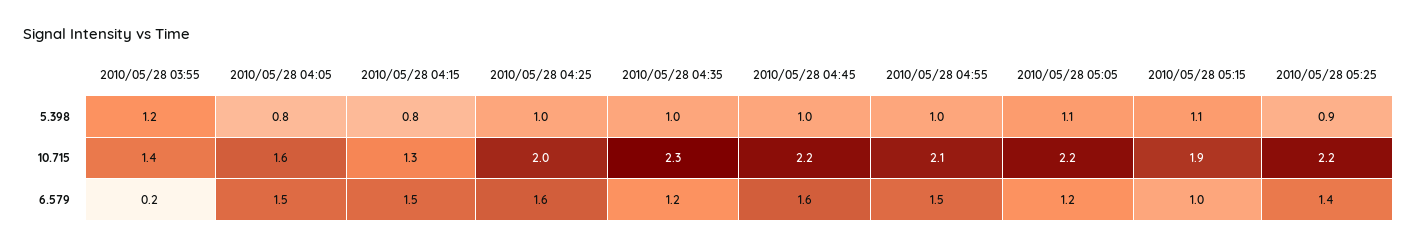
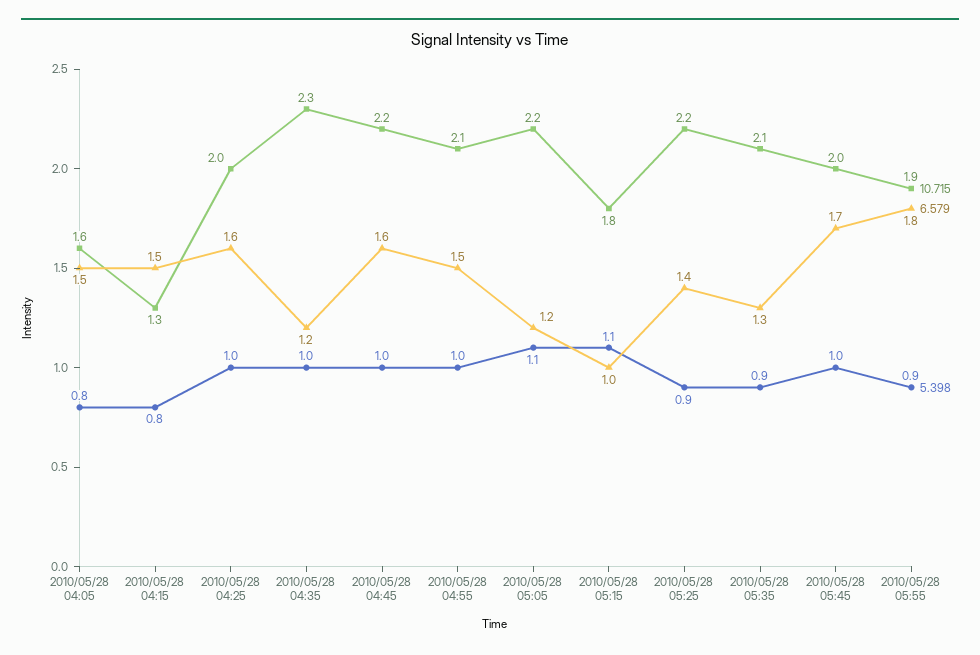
5.398, 2010/05/28 03:55: 1.2 -> none
10.715, 2010/05/28 03:55: 1.4 -> none
10.715, 2010/05/28 05:15: 1.9 -> 1.8
6.579, 2010/05/28 03:55: 0.2 -> none
10.715, 2010/05/28 05:35: none -> 2.1
6.579, 2010/05/28 05:35: none -> 1.3
5.398, 2010/05/28 05:35: none -> 0.9
10.715, 2010/05/28 05:45: none -> 2
6.579, 2010/05/28 05:45: none -> 1.7
5.398, 2010/05/28 05:45: none -> 1
10.715, 2010/05/28 05:55: none -> 1.9
6.579, 2010/05/28 05:55: none -> 1.8
5.398, 2010/05/28 05:55: none -> 0.9

